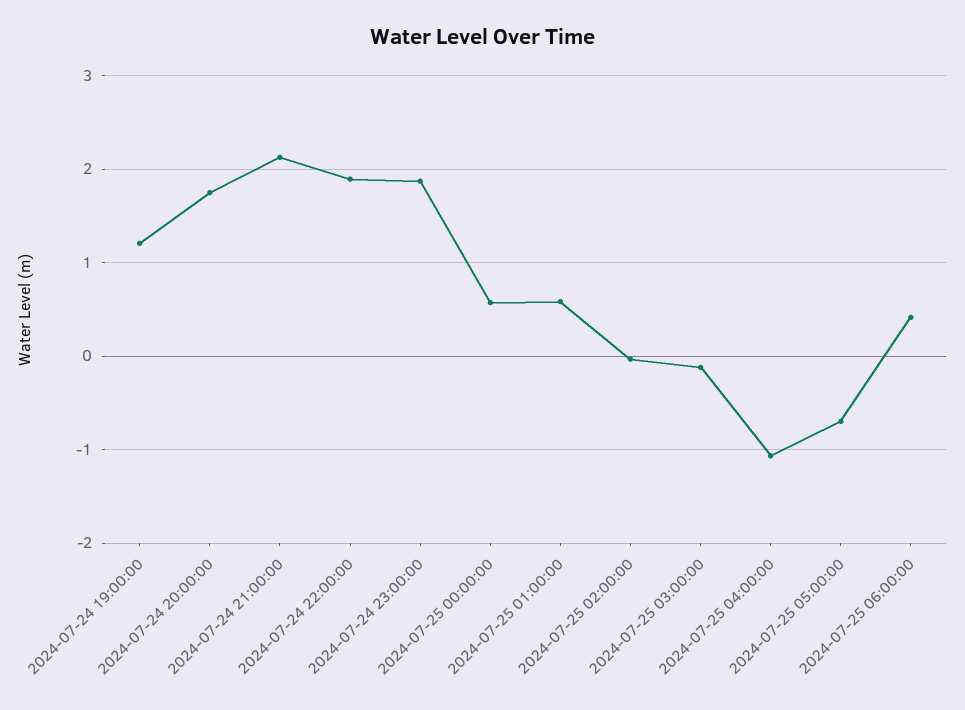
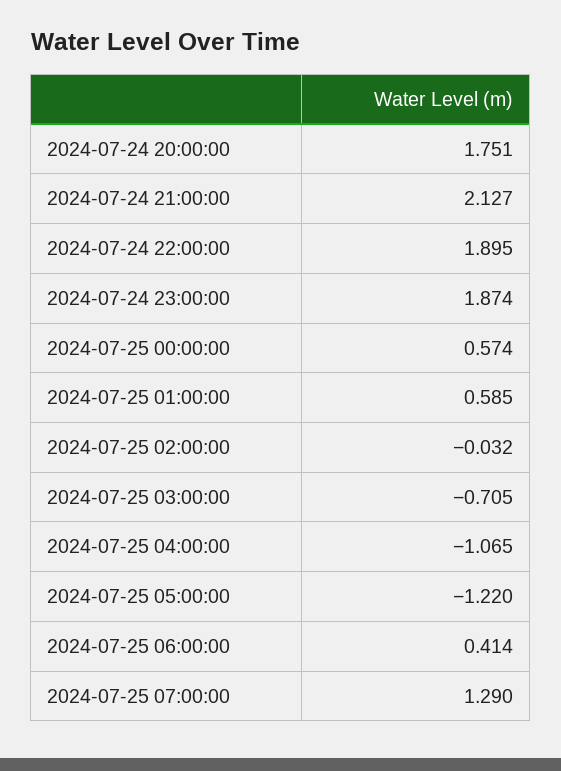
2024-07-24 19:00:00: 1.2 -> none
2024-07-25 03:00:00: -0.1 -> -0.705
2024-07-25 05:00:00: -0.7 -> -1.22
2024-07-25 07:00:00: none -> 1.29

